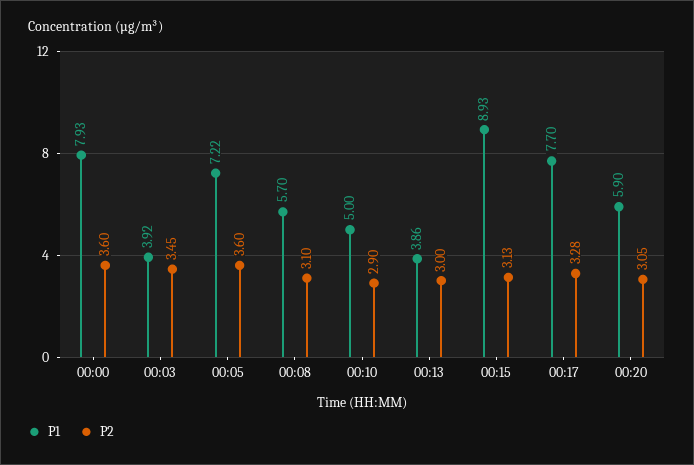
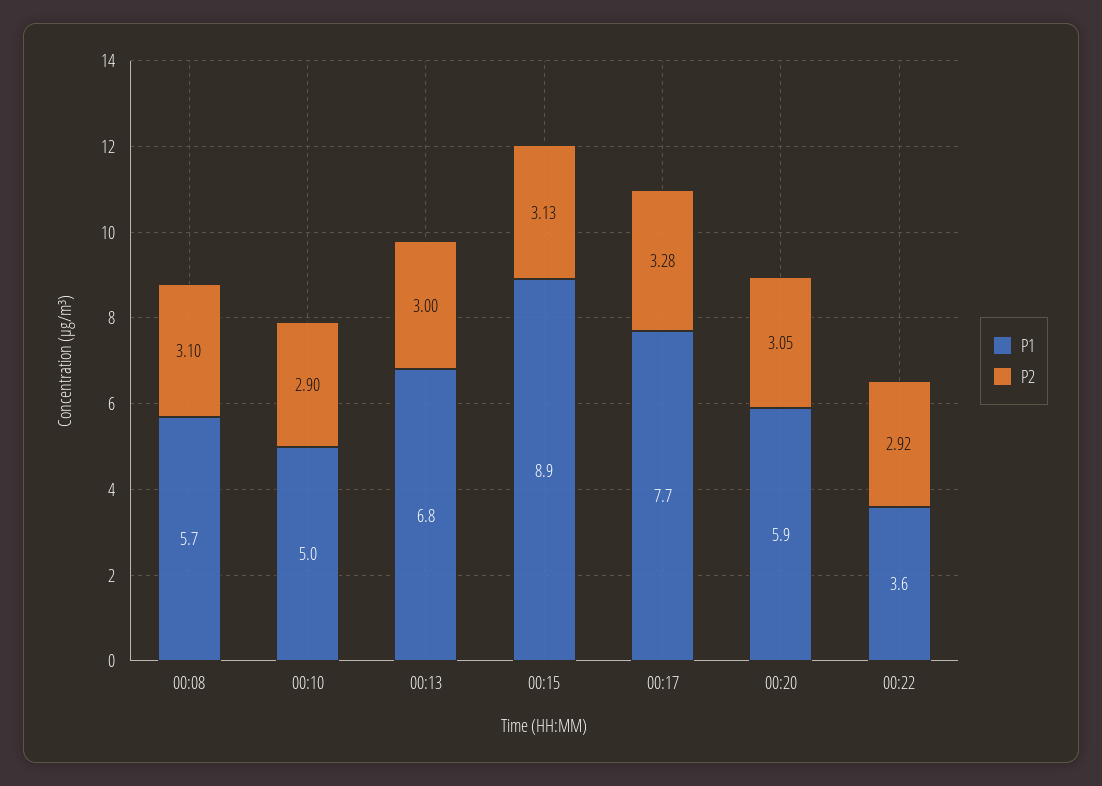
P1, 00:00: 7.93 -> none
P2, 00:00: 3.6 -> none
P1, 00:03: 3.92 -> none
P2, 00:03: 3.45 -> none
P1, 00:05: 7.22 -> none
P2, 00:05: 3.6 -> none
P1, 00:13: 3.86 -> 6.8
P1, 00:22: none -> 3.6
P2, 00:22: none -> 2.92

